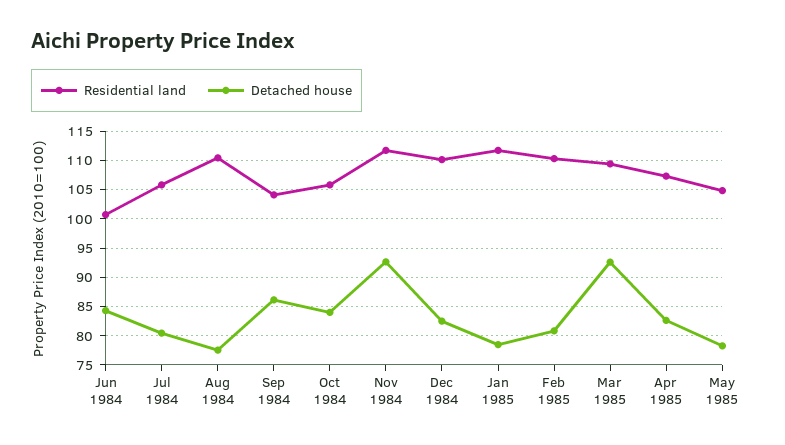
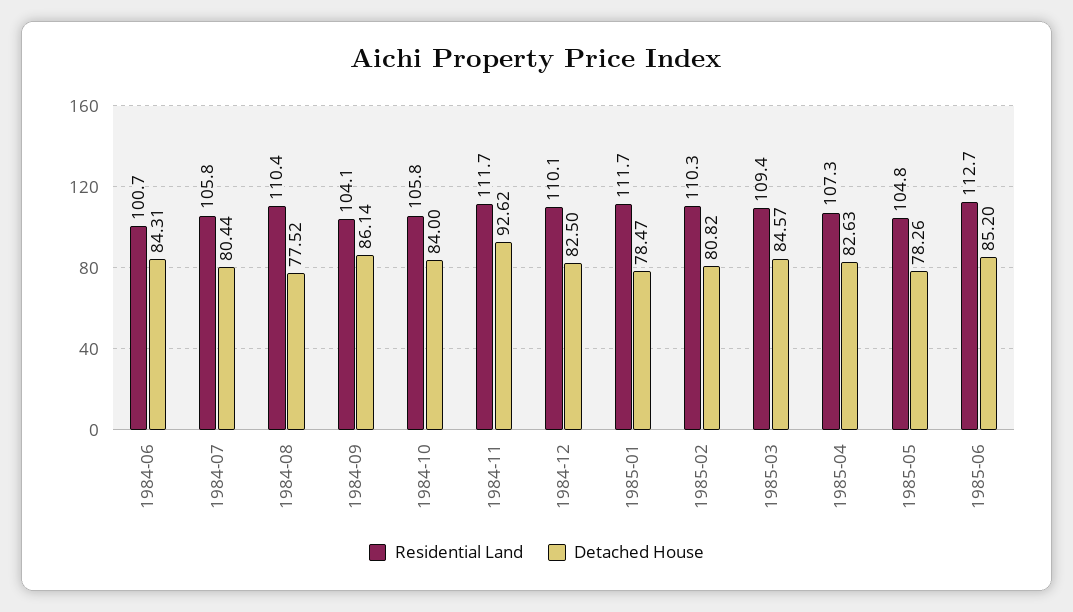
Detached house, Mar 1985: 92.5 -> 84.57
Residential land, 1985-06: none -> 112.7
Detached house, 1985-06: none -> 85.2

